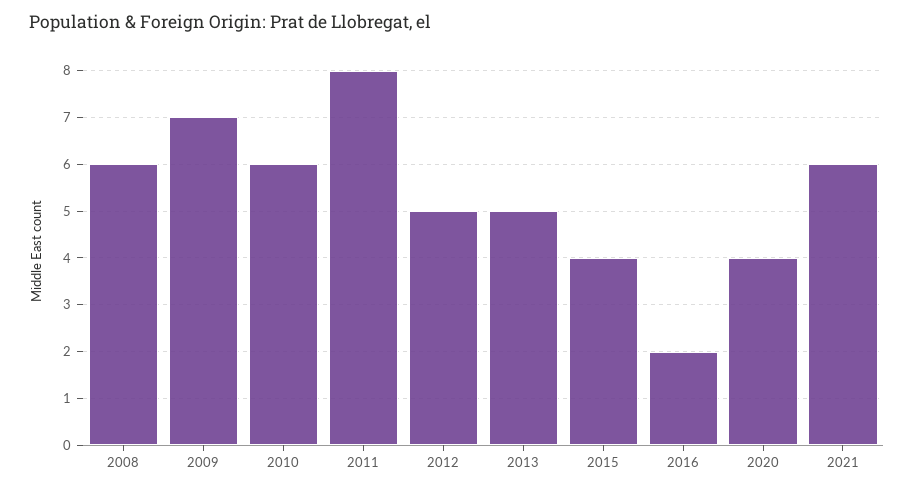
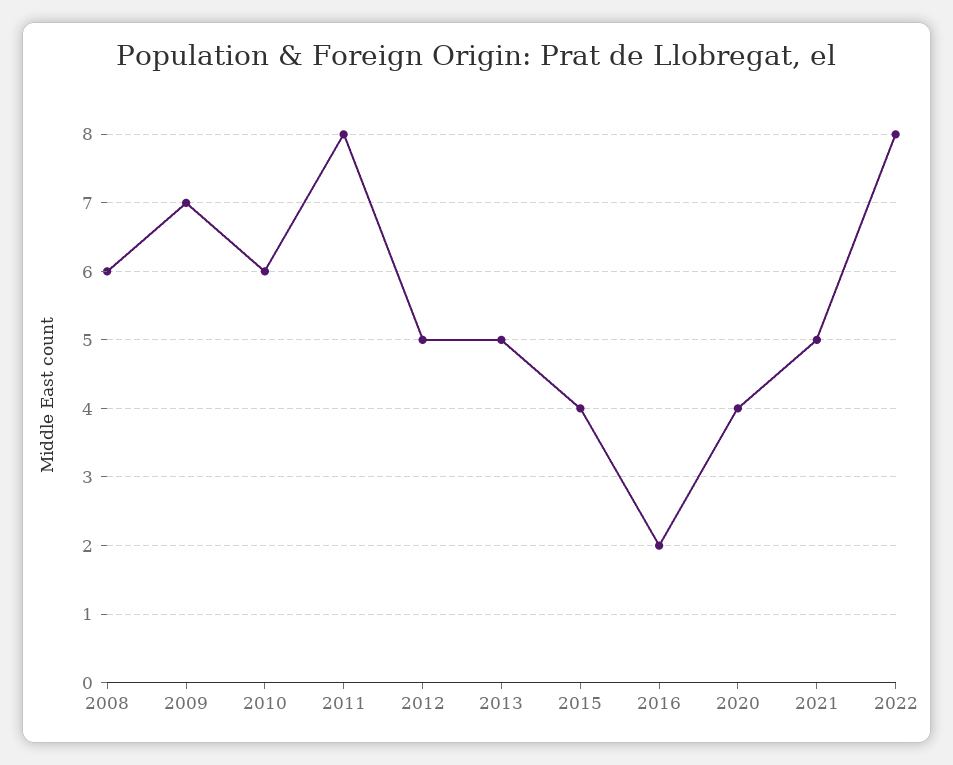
2021: 6 -> 5
2022: none -> 8

